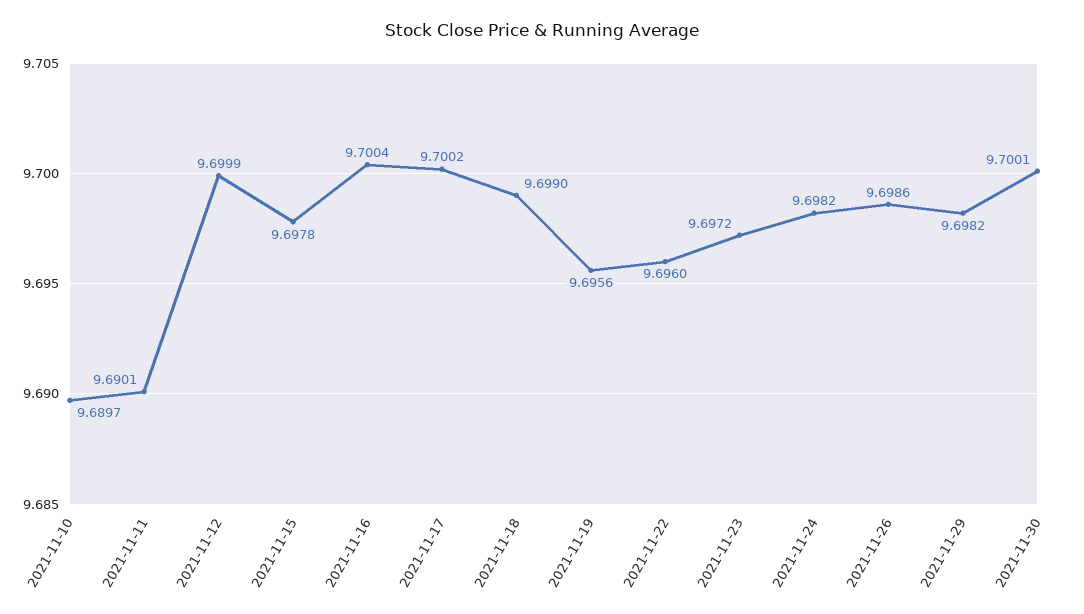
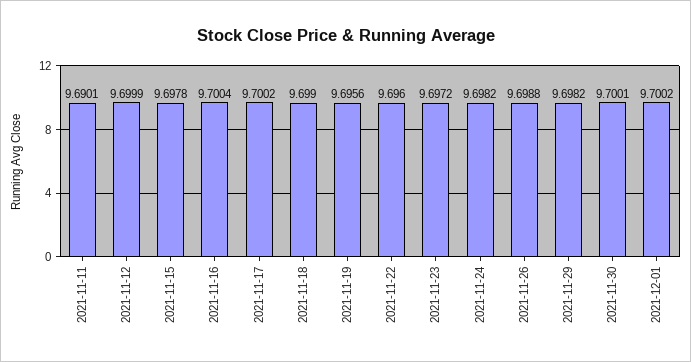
2021-11-10: 9.6897 -> none
2021-11-26: 9.6986 -> 9.6988
2021-12-01: none -> 9.7002

